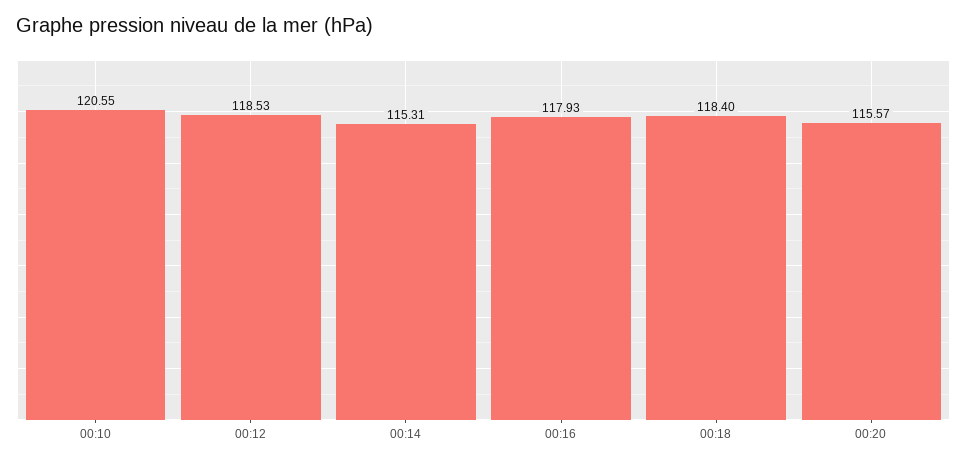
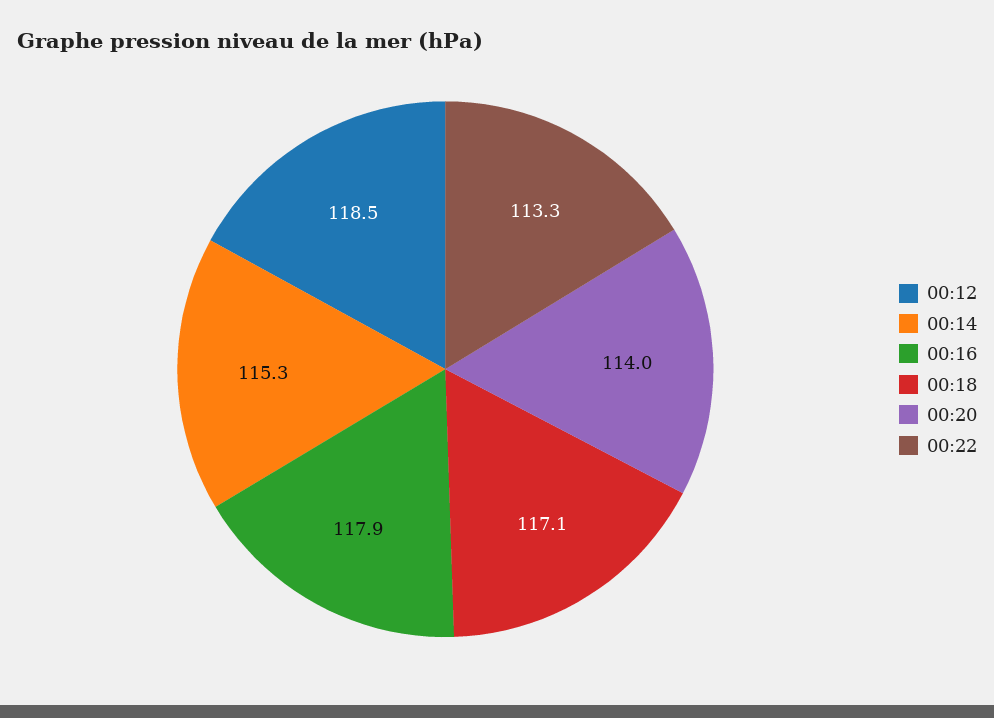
00:10: 120.55 -> none
00:18: 118.4 -> 117.1
00:20: 115.57 -> 114
00:22: none -> 113.3

